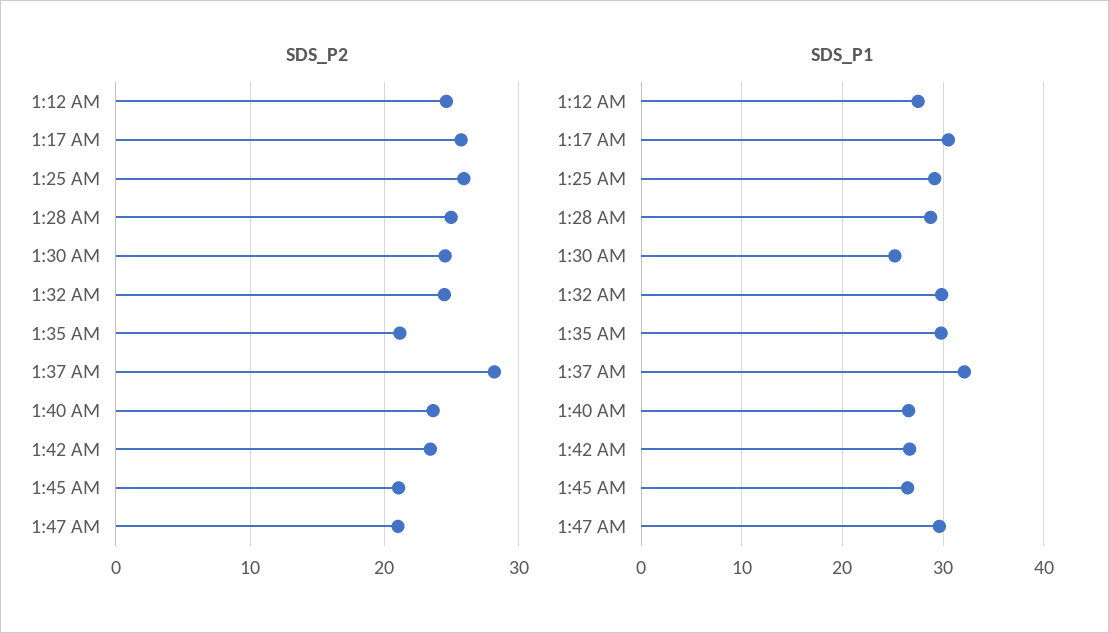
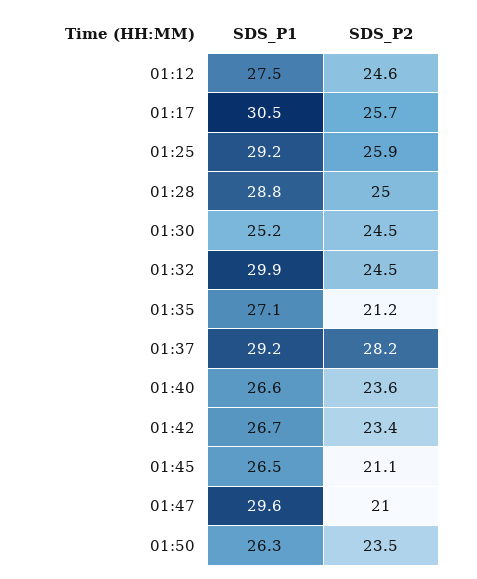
SDS_P1, 1:35 AM: 30 -> 27.1
SDS_P1, 1:37 AM: 32 -> 29.2
SDS_P1, 01:50: none -> 26.3
SDS_P2, 01:50: none -> 23.5

